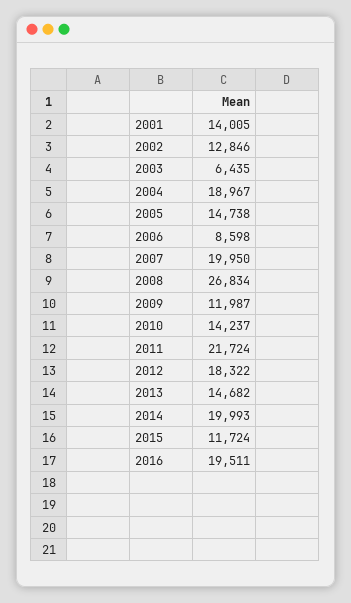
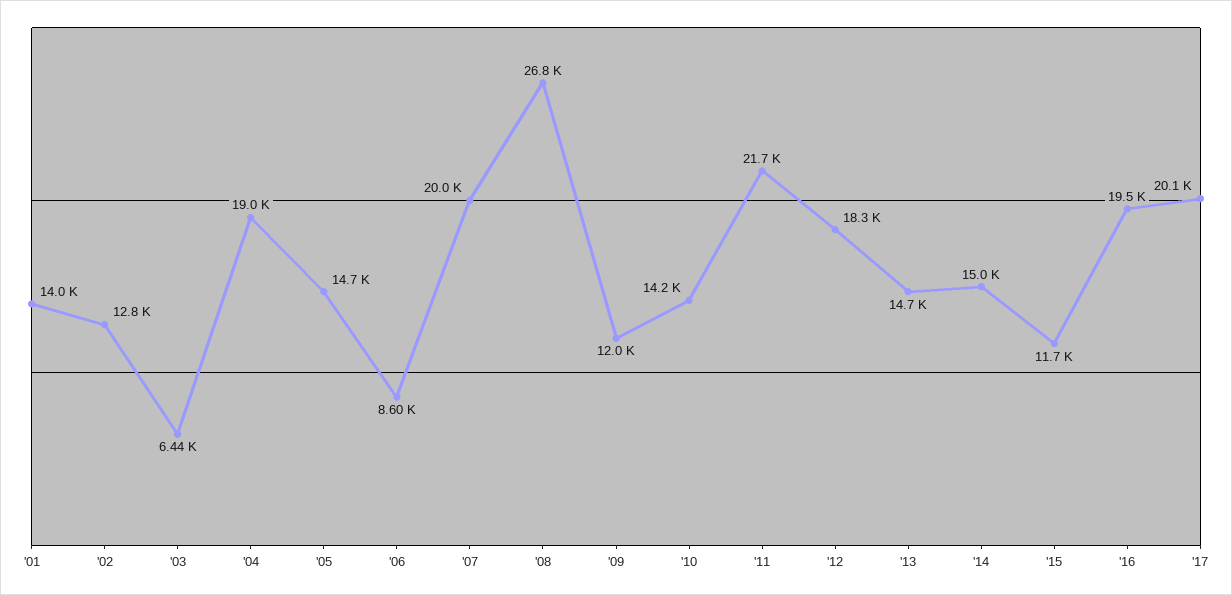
2014: 19993 -> 15000
'17: none -> 20100

